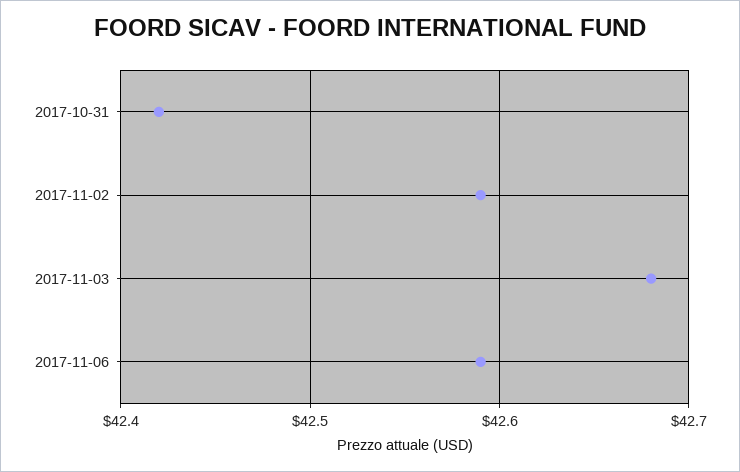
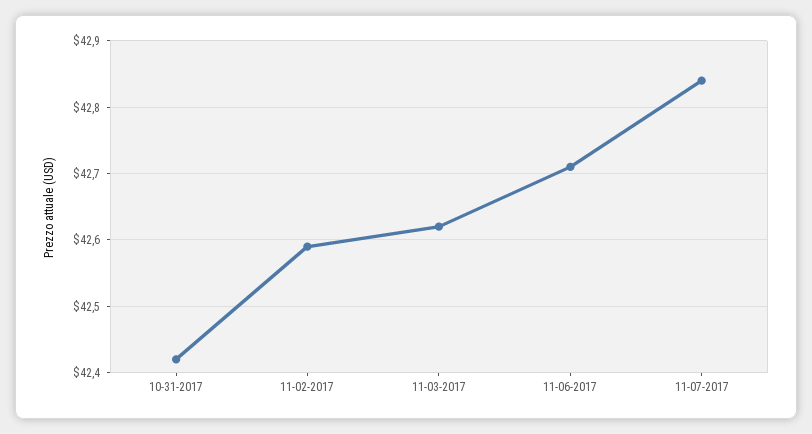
2017-11-03: 42.68 -> 42.62
2017-11-06: 42.59 -> 42.71
11-07-2017: none -> 42.84

